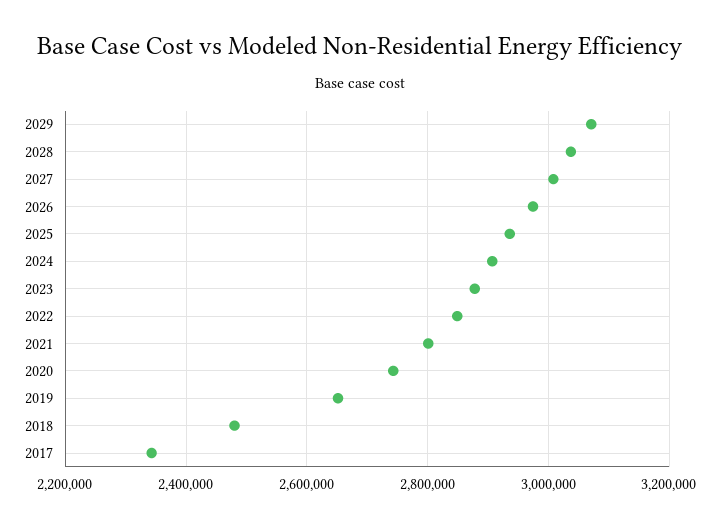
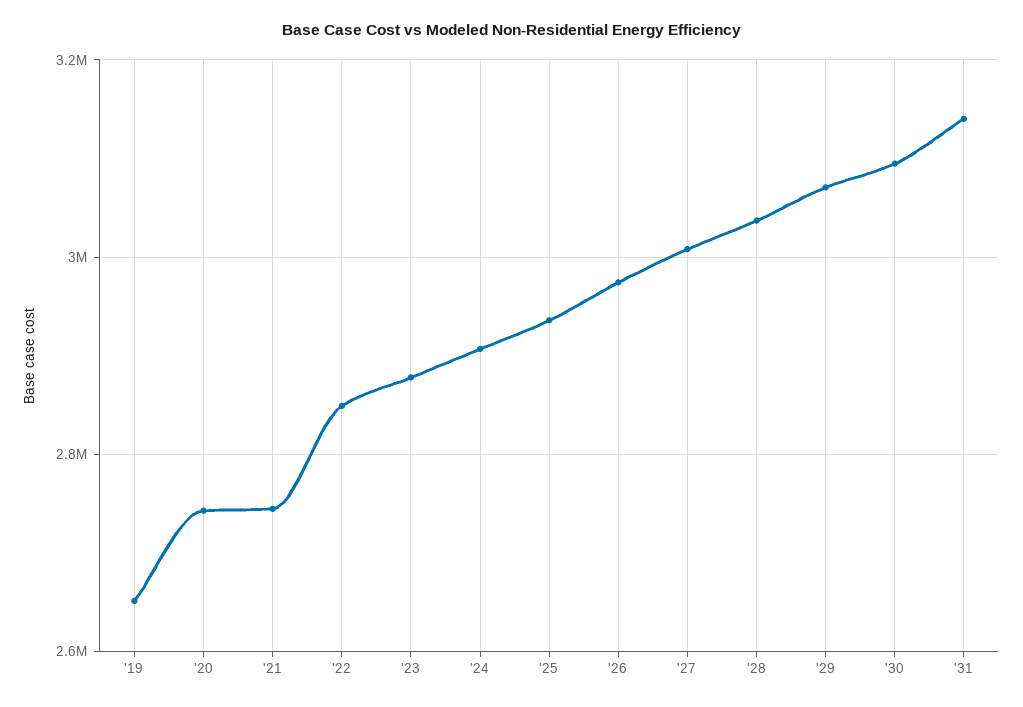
2021: 2800000 -> 2740000
2018: 2480000 -> none
2017: 2340000 -> none
'30: none -> 3100000
'31: none -> 3140000

